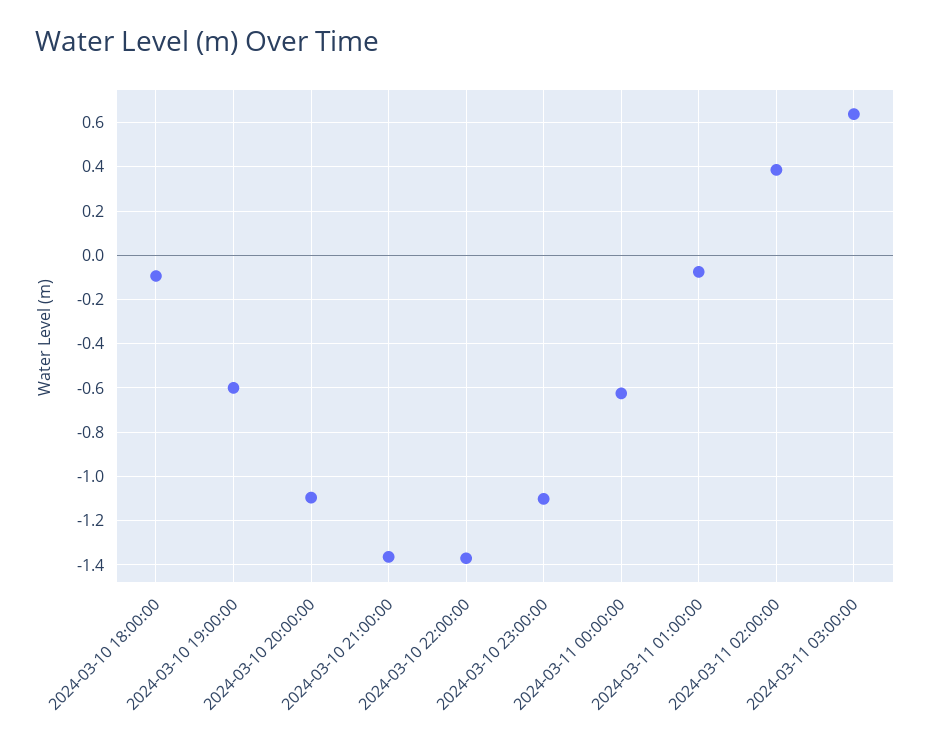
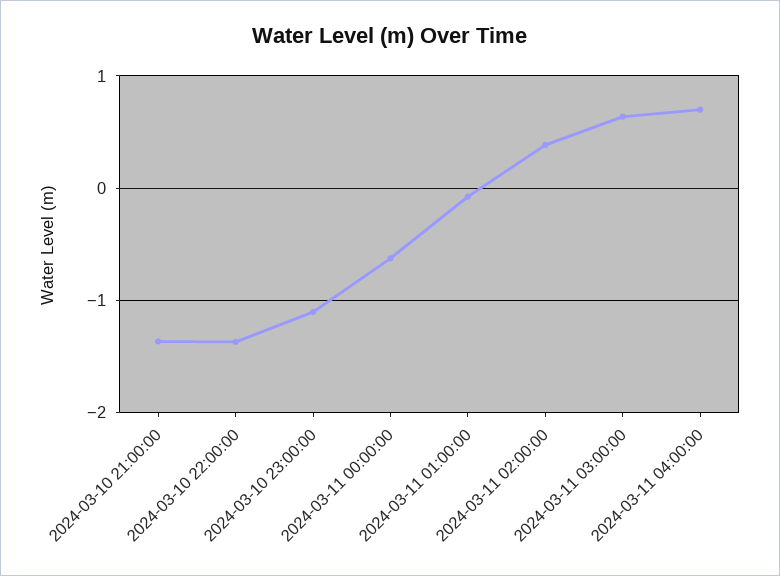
2024-03-10 18:00:00: -0.1 -> none
2024-03-10 19:00:00: -0.6 -> none
2024-03-10 20:00:00: -1.1 -> none
2024-03-11 04:00:00: none -> 0.7

